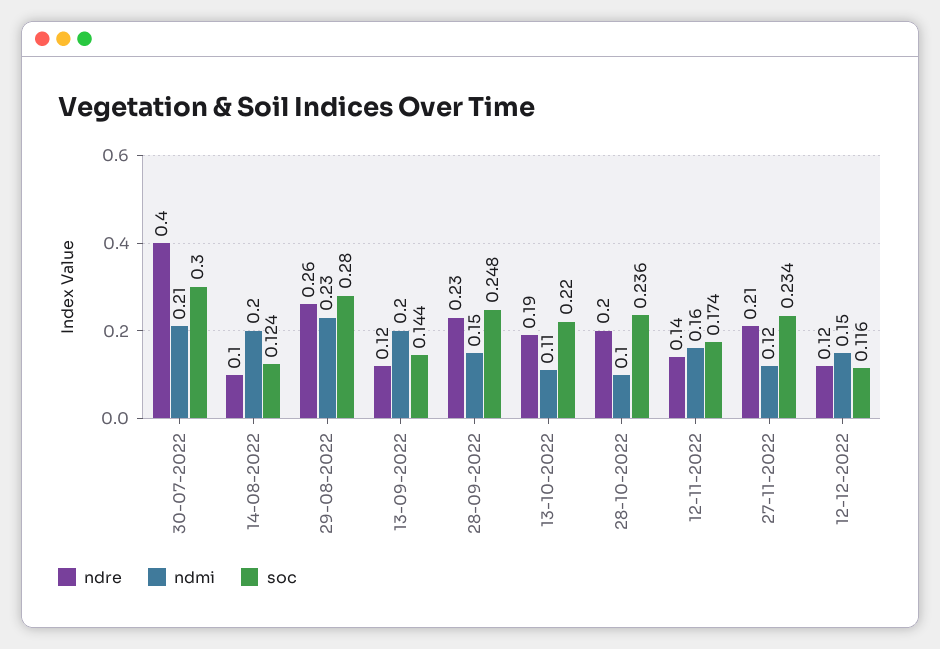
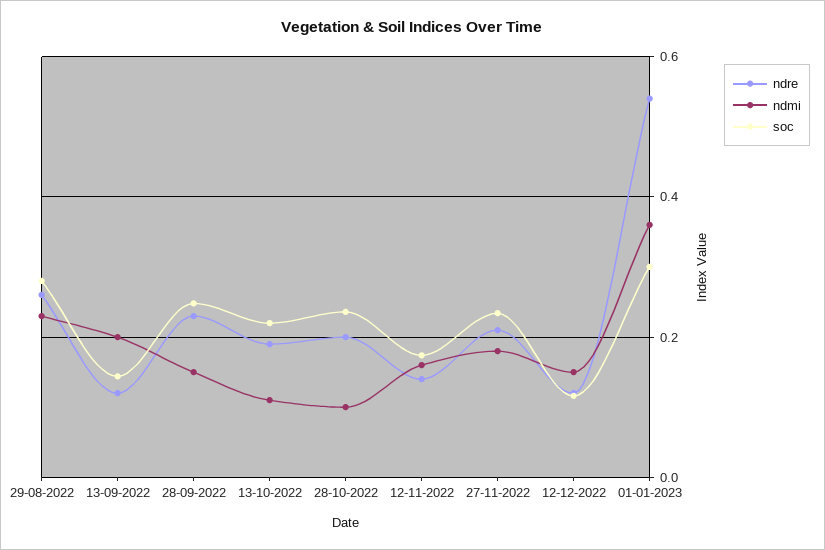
ndre, 30-07-2022: 0.4 -> none
ndmi, 30-07-2022: 0.21 -> none
soc, 30-07-2022: 0.3 -> none
ndre, 14-08-2022: 0.1 -> none
ndmi, 14-08-2022: 0.2 -> none
soc, 14-08-2022: 0.124 -> none
ndmi, 27-11-2022: 0.12 -> 0.18
ndre, 01-01-2023: none -> 0.54
ndmi, 01-01-2023: none -> 0.36
soc, 01-01-2023: none -> 0.3

